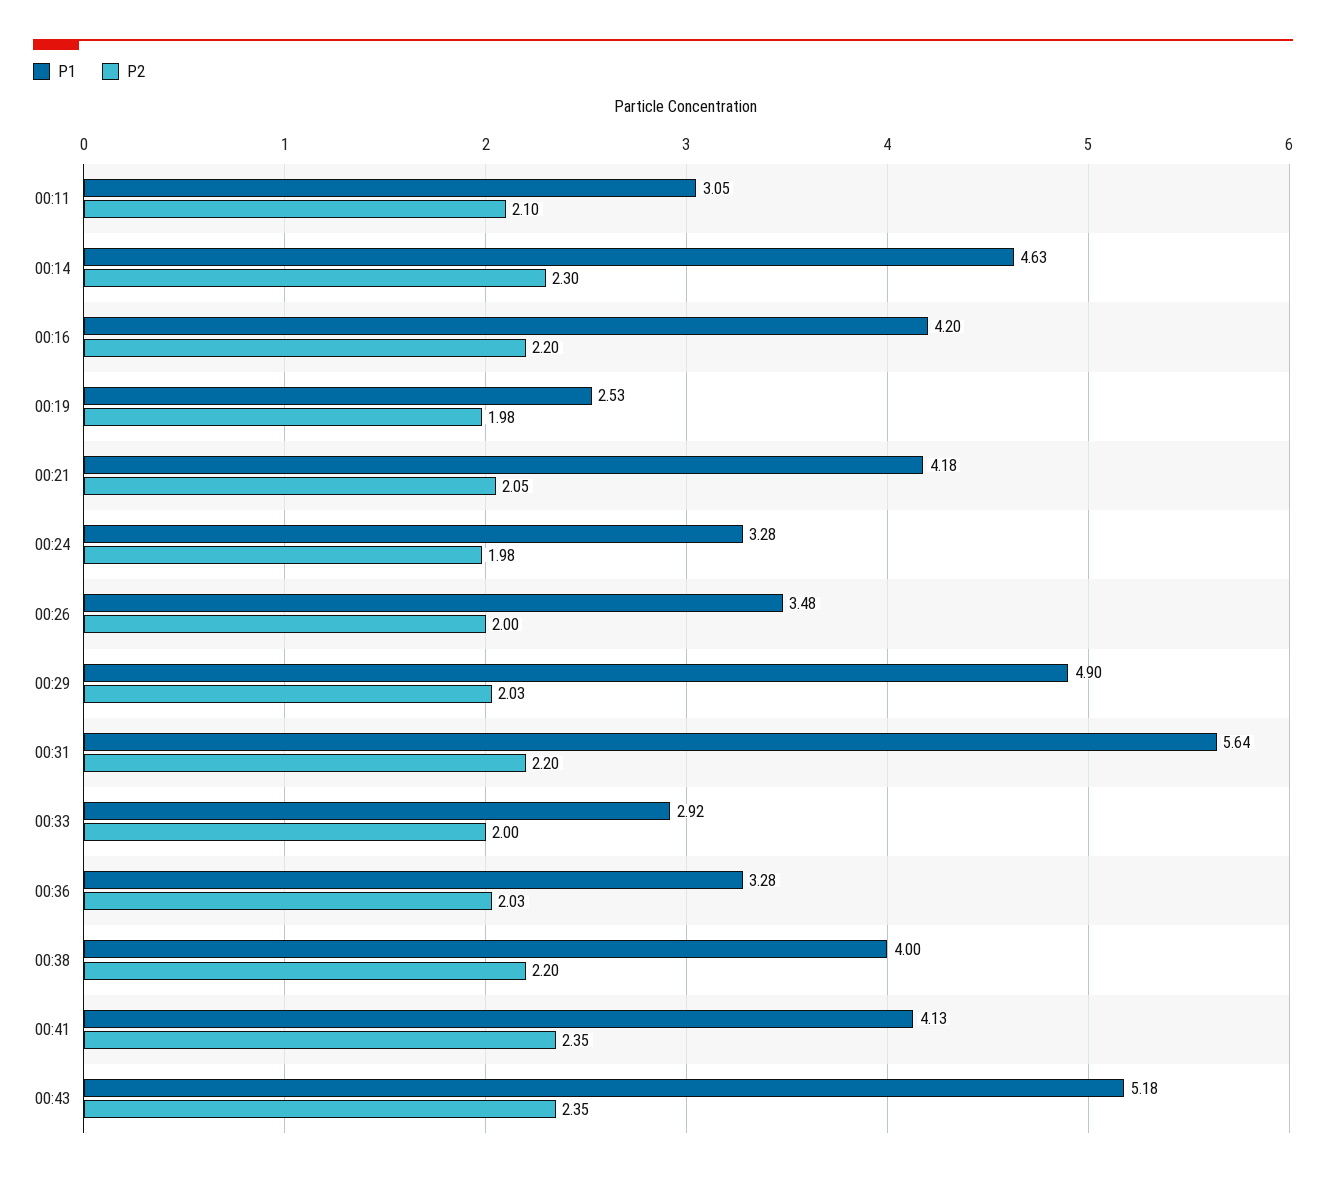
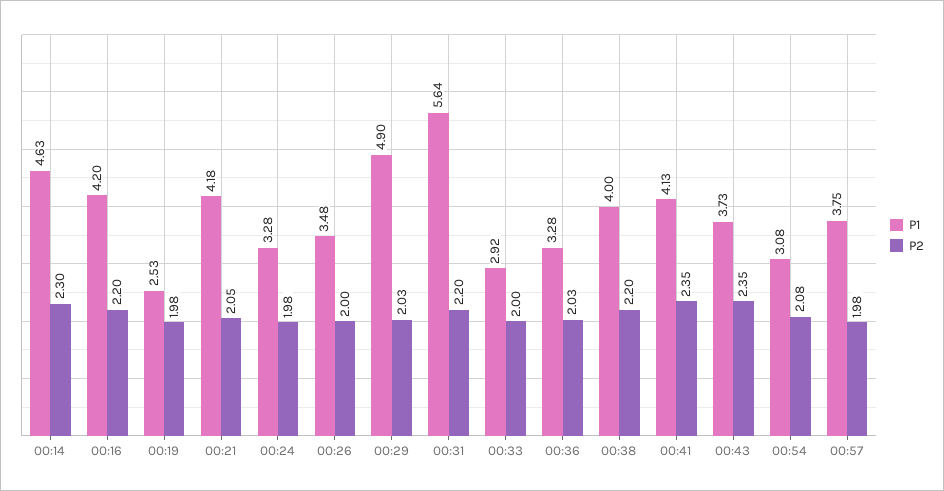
P1, 00:11: 3.05 -> none
P2, 00:11: 2.1 -> none
P1, 00:43: 5.18 -> 3.73
P1, 00:54: none -> 3.08
P2, 00:54: none -> 2.08
P1, 00:57: none -> 3.75
P2, 00:57: none -> 1.98

